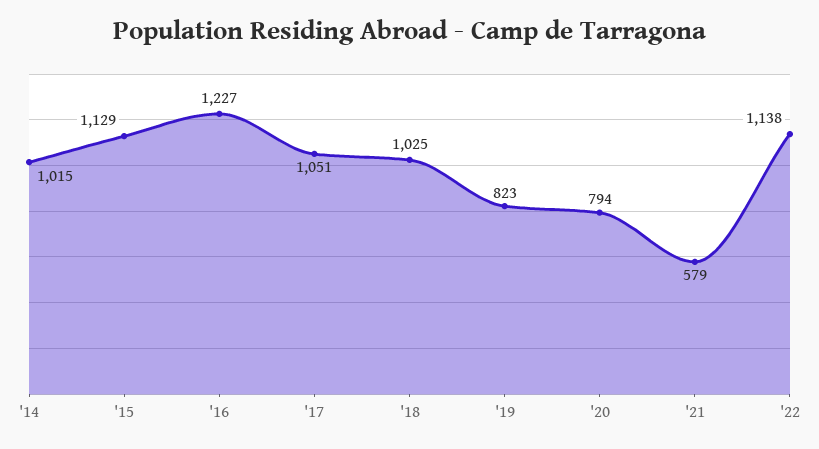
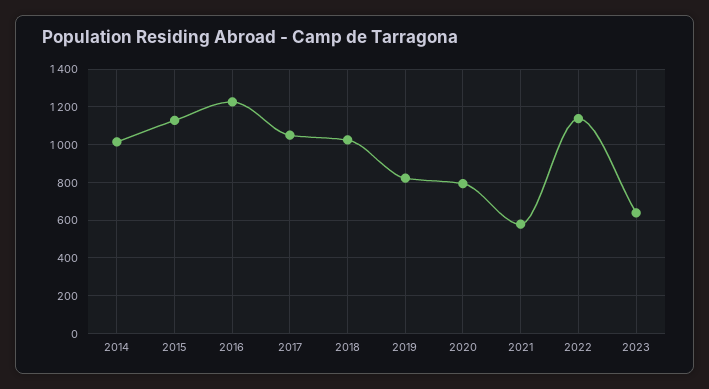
2023: none -> 650

